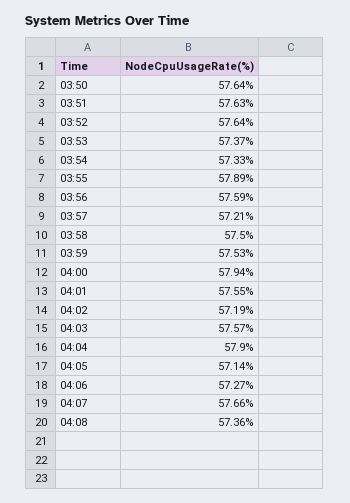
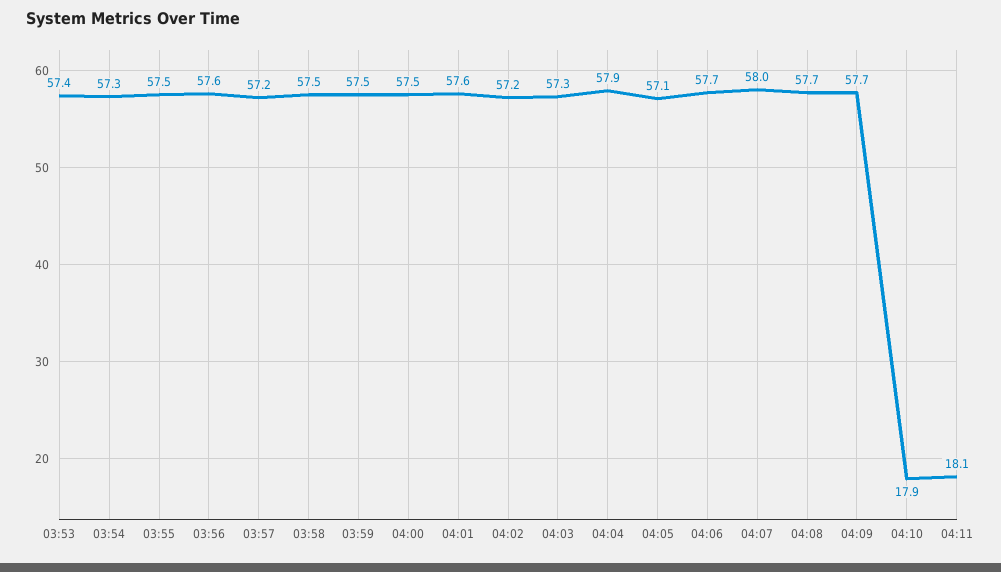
03:50: 57.64 -> none
03:51: 57.63 -> none
03:52: 57.64 -> none
03:55: 57.89 -> 57.5
04:00: 57.94 -> 57.5
04:03: 57.57 -> 57.3
04:06: 57.27 -> 57.7
04:07: 57.66 -> 58
04:08: 57.36 -> 57.7
04:09: none -> 57.7
04:10: none -> 17.9
04:11: none -> 18.1

